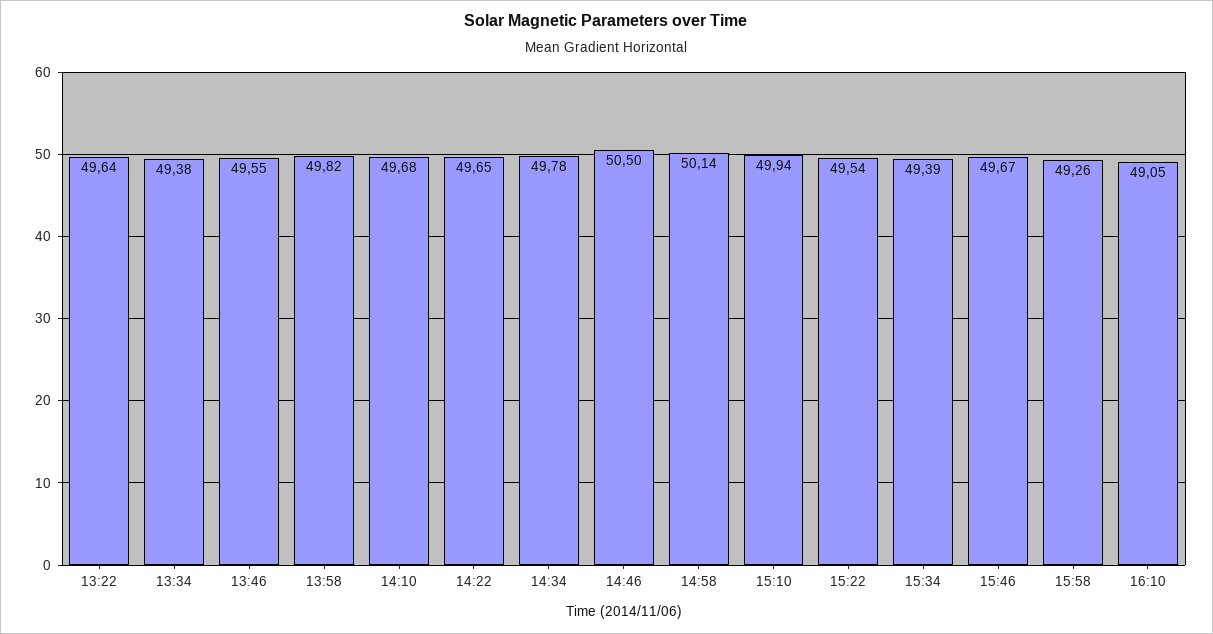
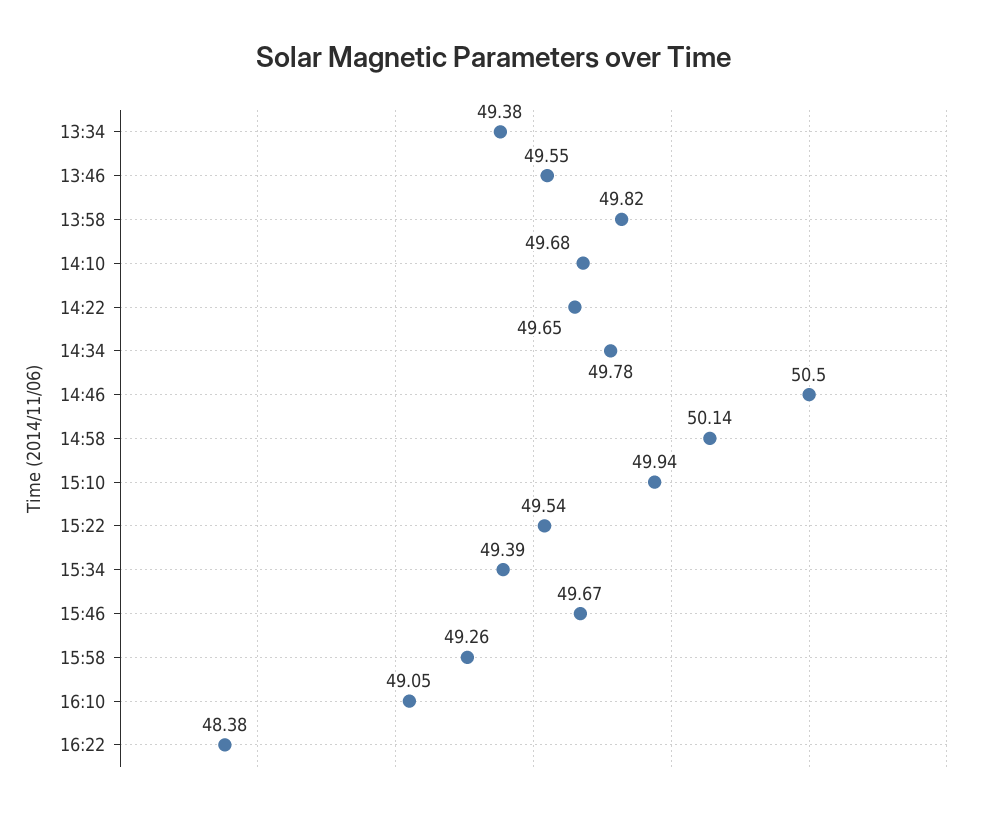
13:22: 49.64 -> none
16:22: none -> 48.38

